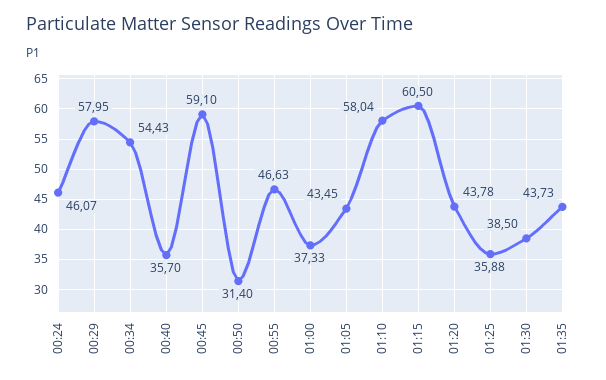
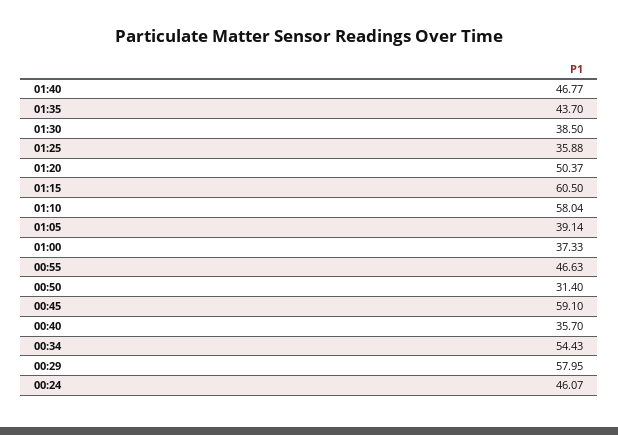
01:05: 43.45 -> 39.14
01:20: 43.78 -> 50.37
01:35: 43.73 -> 43.7
01:40: none -> 46.77

